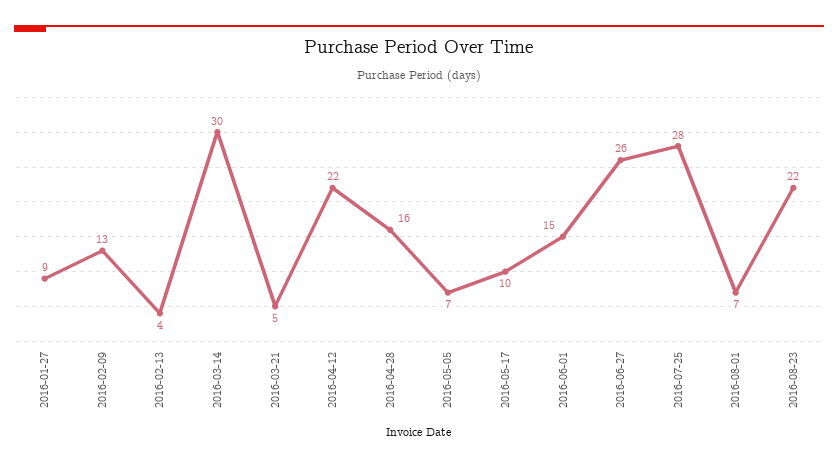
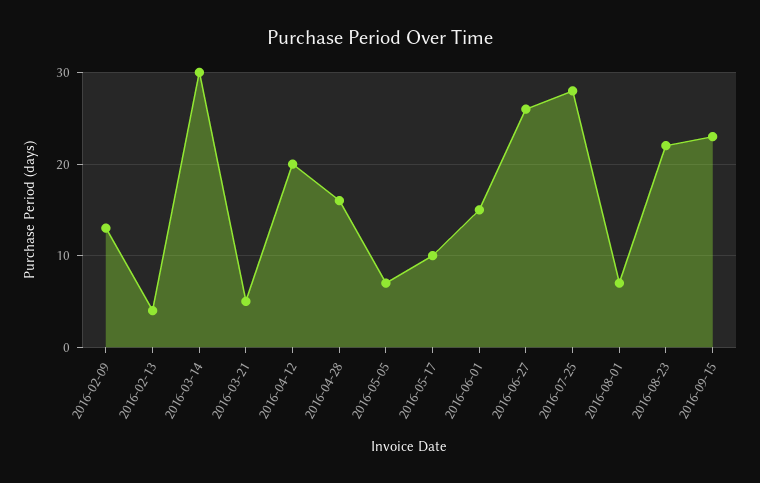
2016-01-27: 9 -> none
2016-04-12: 22 -> 20
2016-09-15: none -> 23

